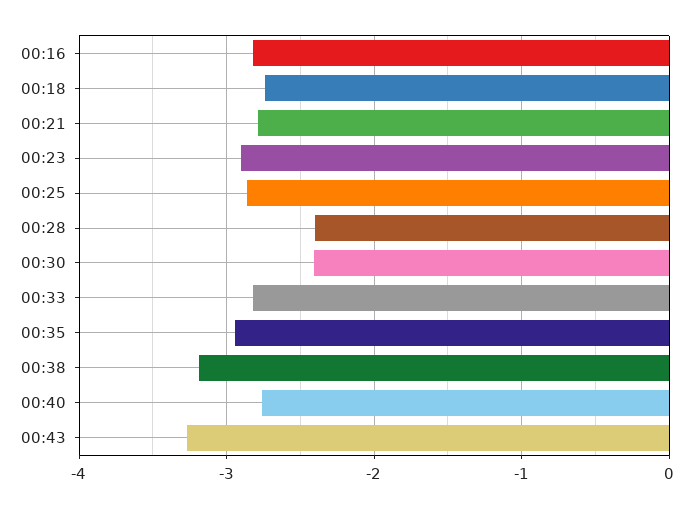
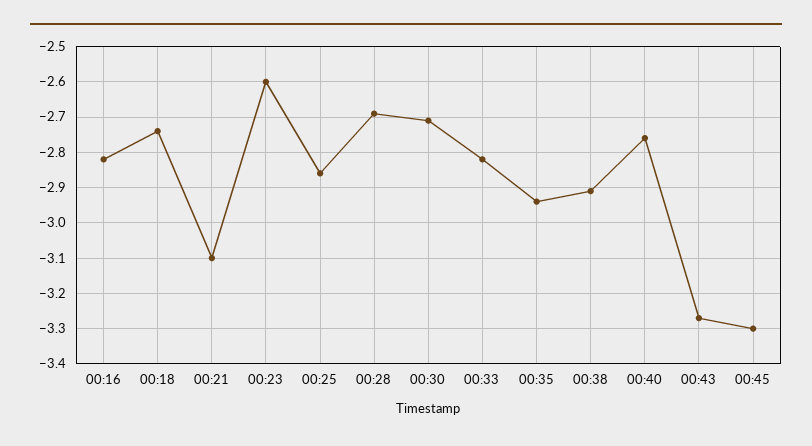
00:21: -2.8 -> -3.1
00:23: -2.9 -> -2.6
00:28: -2.4 -> -2.7
00:30: -2.4 -> -2.7
00:38: -3.2 -> -2.9
00:45: none -> -3.3

